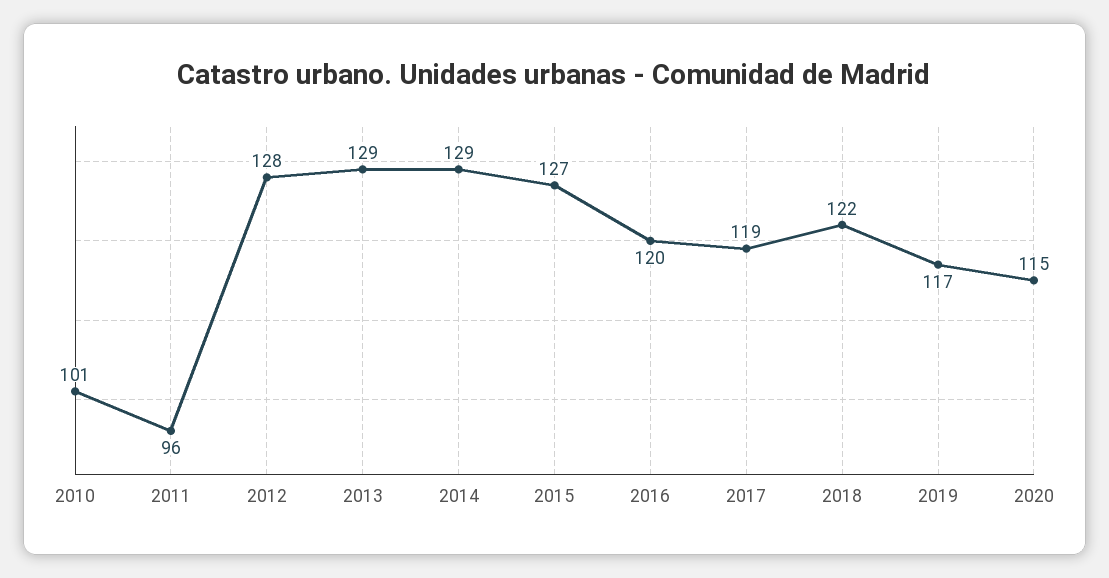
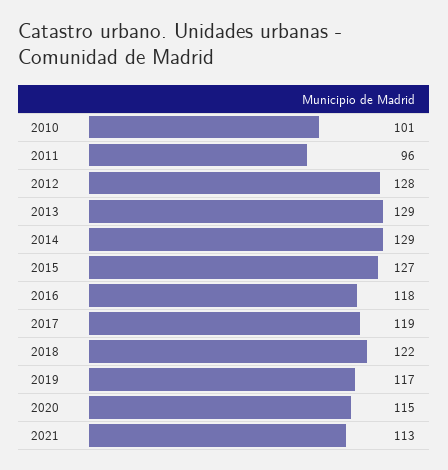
2016: 120 -> 118
2021: none -> 113

